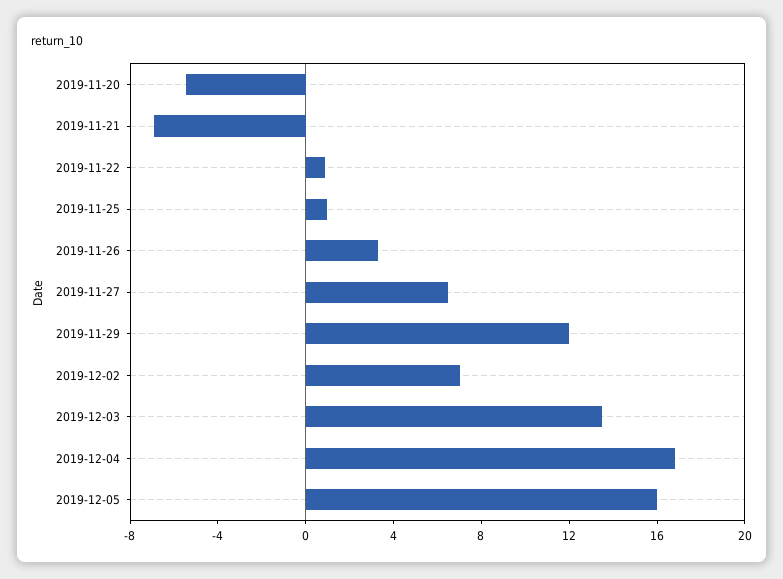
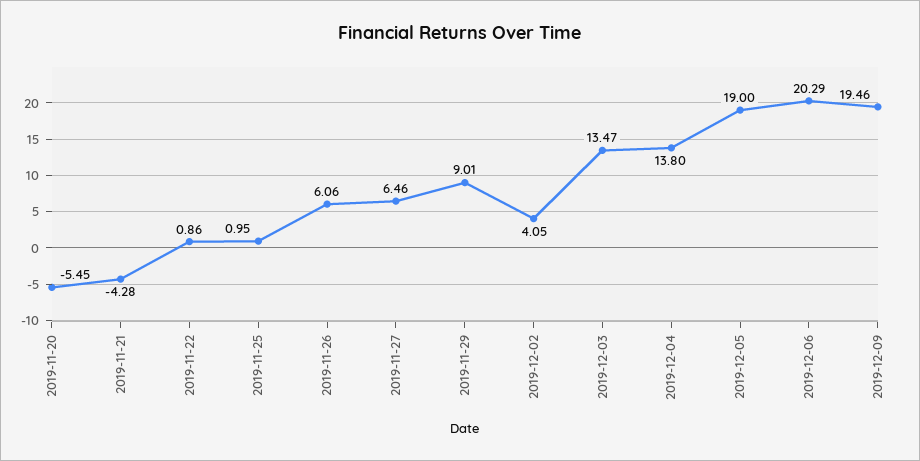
2019-11-21: -7 -> -4.28
2019-11-26: 3 -> 6.06
2019-11-29: 12 -> 9.01
2019-12-02: 7 -> 4.05
2019-12-04: 17 -> 13.8
2019-12-05: 16 -> 19
2019-12-06: none -> 20.29
2019-12-09: none -> 19.46

